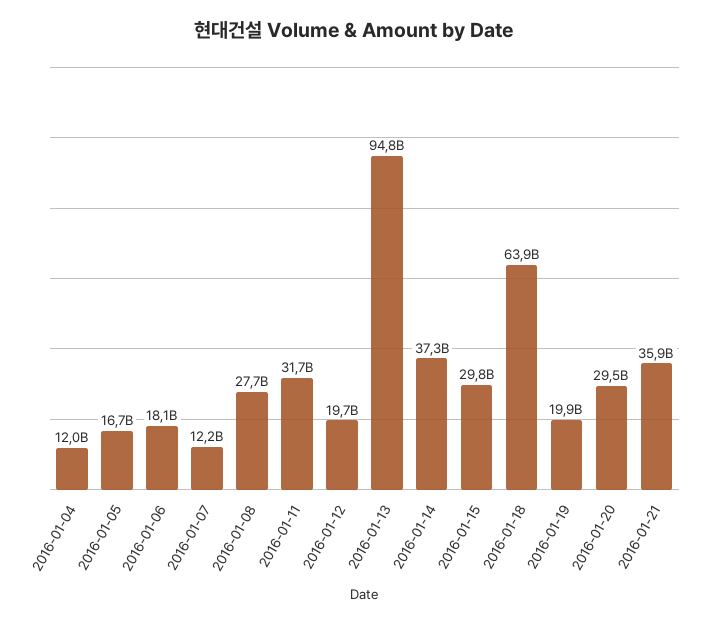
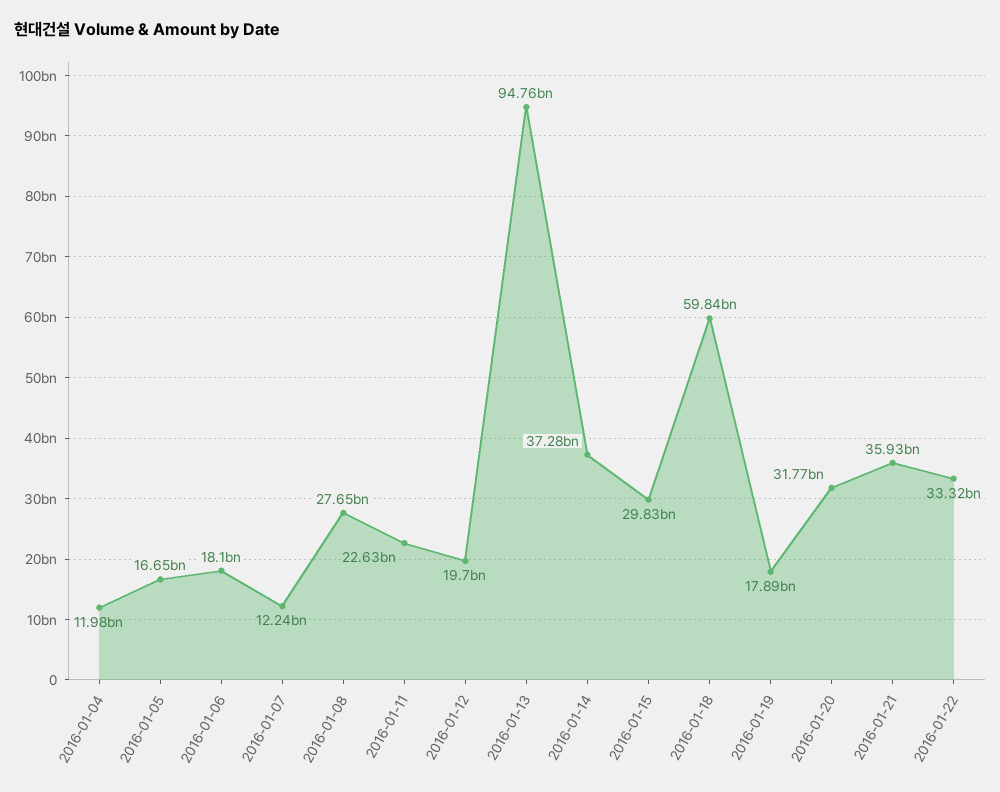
2016-01-11: 31700000000 -> 22630000000
2016-01-18: 63900000000 -> 59840000000
2016-01-19: 19900000000 -> 17890000000
2016-01-20: 29500000000 -> 31770000000
2016-01-22: none -> 33320000000

